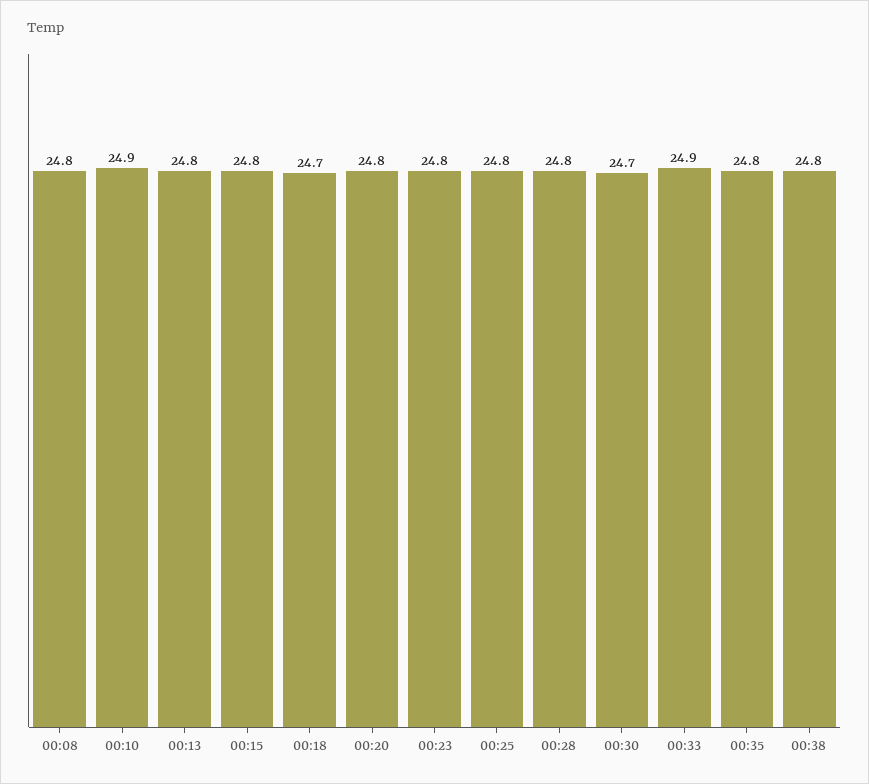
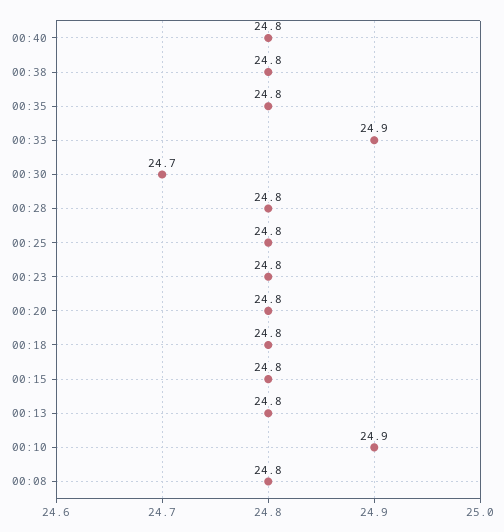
00:18: 24.7 -> 24.8
00:40: none -> 24.8

